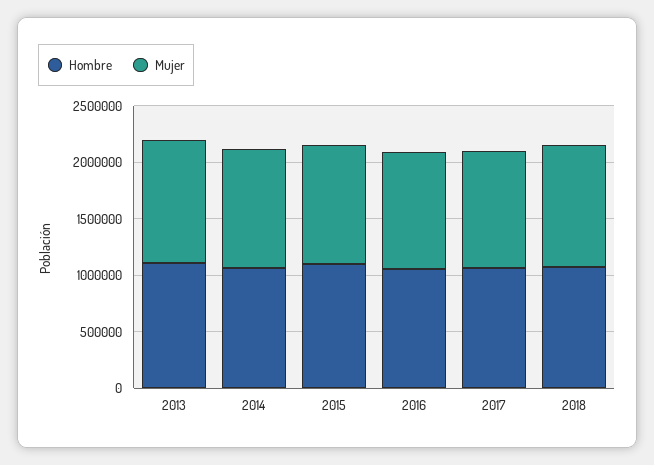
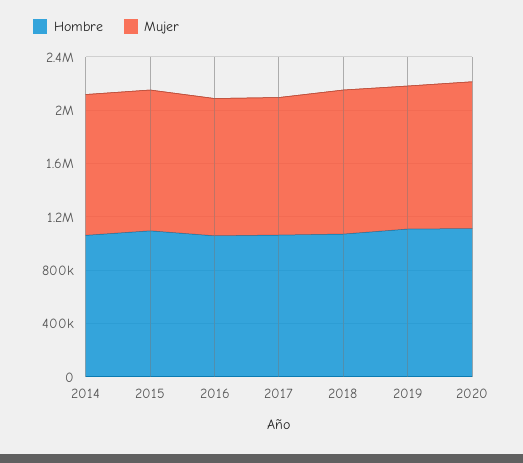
Hombre, 2013: 1100000 -> none
Mujer, 2013: 1100000 -> none
Hombre, 2019: none -> 1100000
Mujer, 2019: none -> 1100000
Hombre, 2020: none -> 1100000
Mujer, 2020: none -> 1100000

